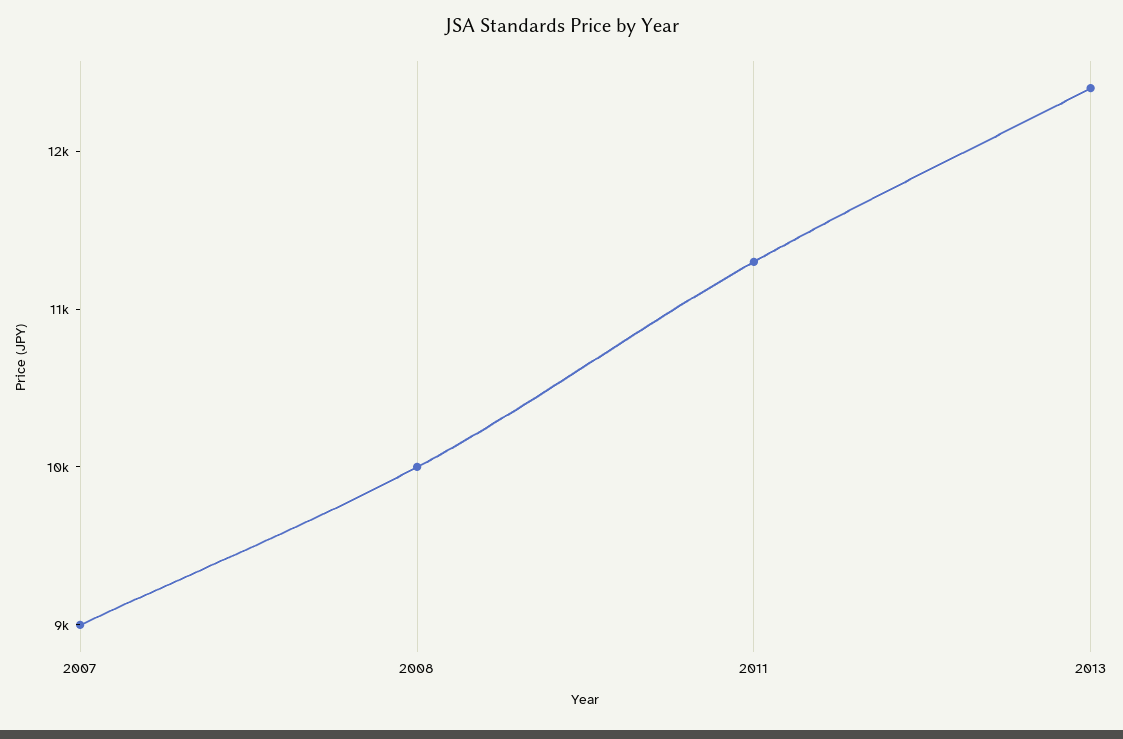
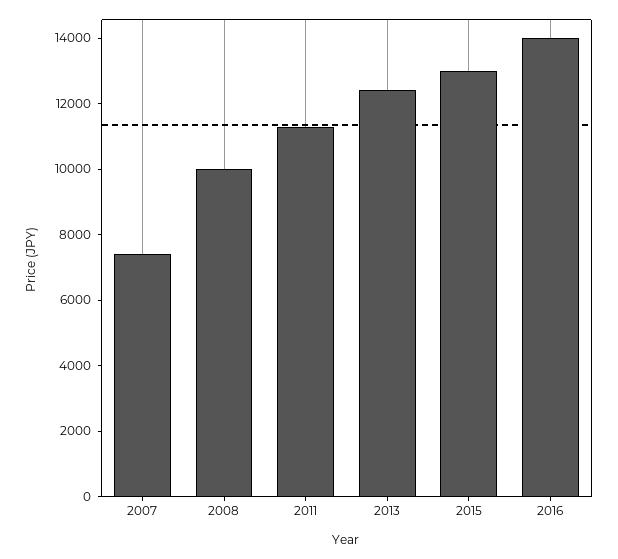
2007: 9000 -> 7500
2015: none -> 13000
2016: none -> 14000

